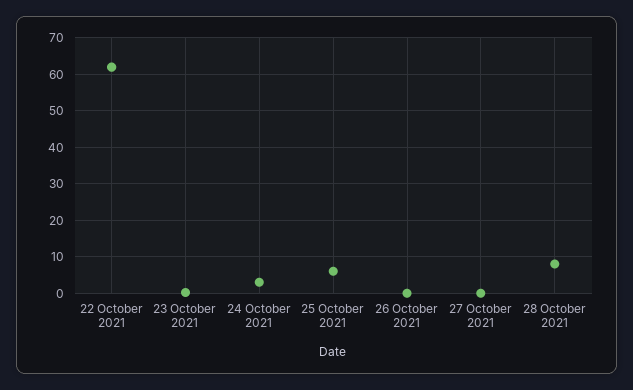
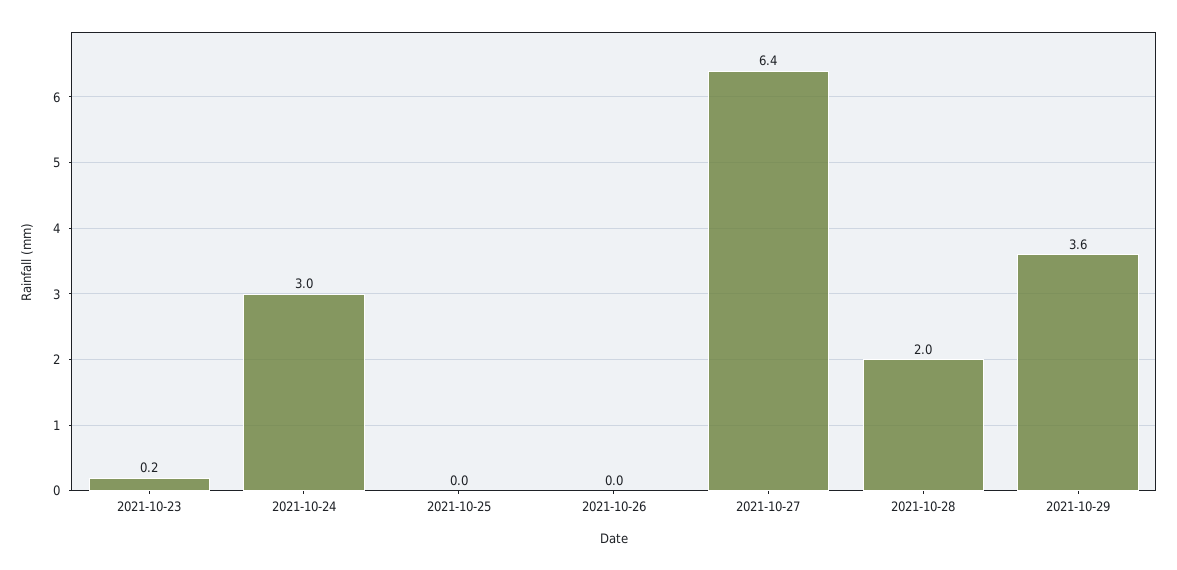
22 October 2021: 62 -> none
25 October 2021: 6 -> 0
27 October 2021: 0 -> 6.4
28 October 2021: 8 -> 2
2021-10-29: none -> 3.6

